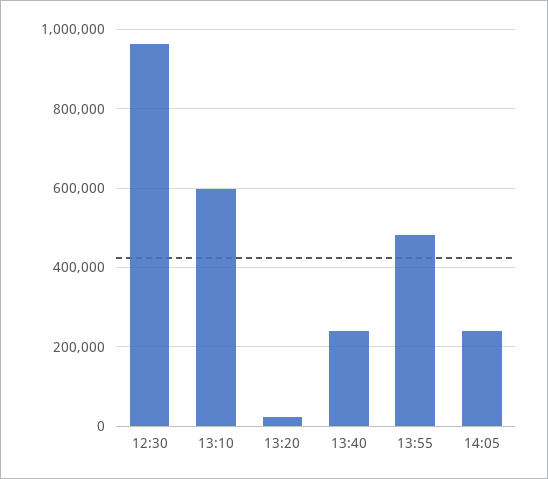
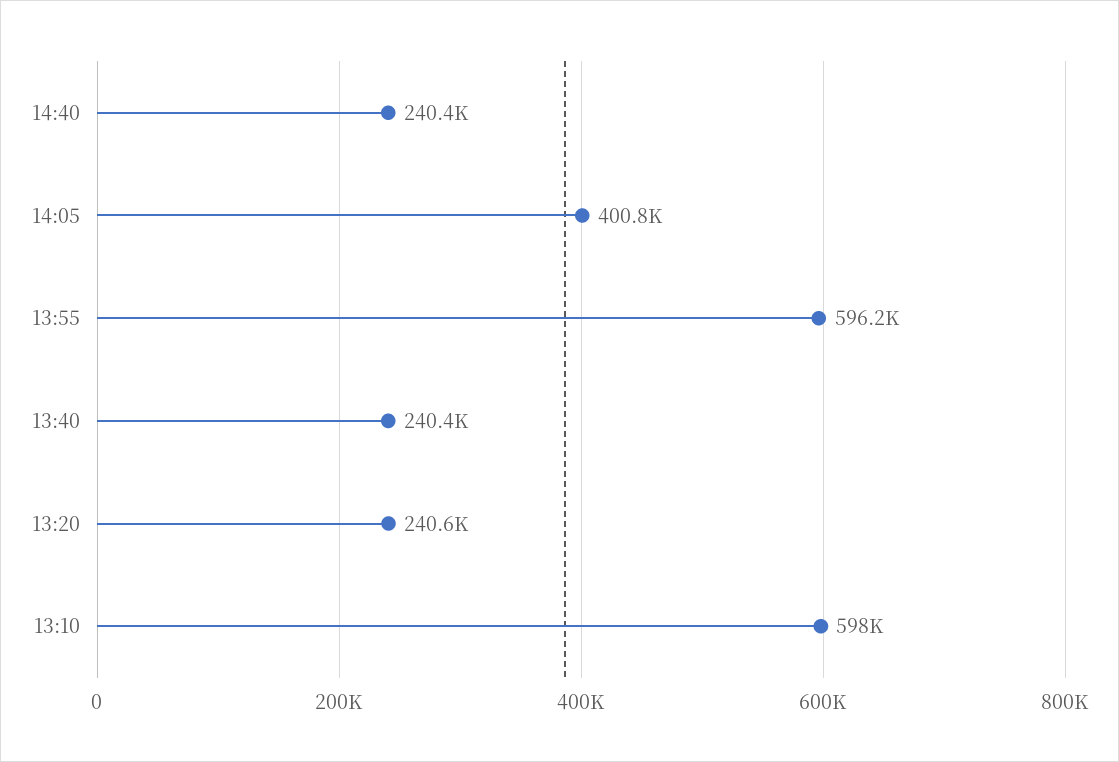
12:30: 960000 -> none
13:20: 20000 -> 240600
13:55: 480000 -> 596200
14:05: 240000 -> 400800
14:40: none -> 240400

